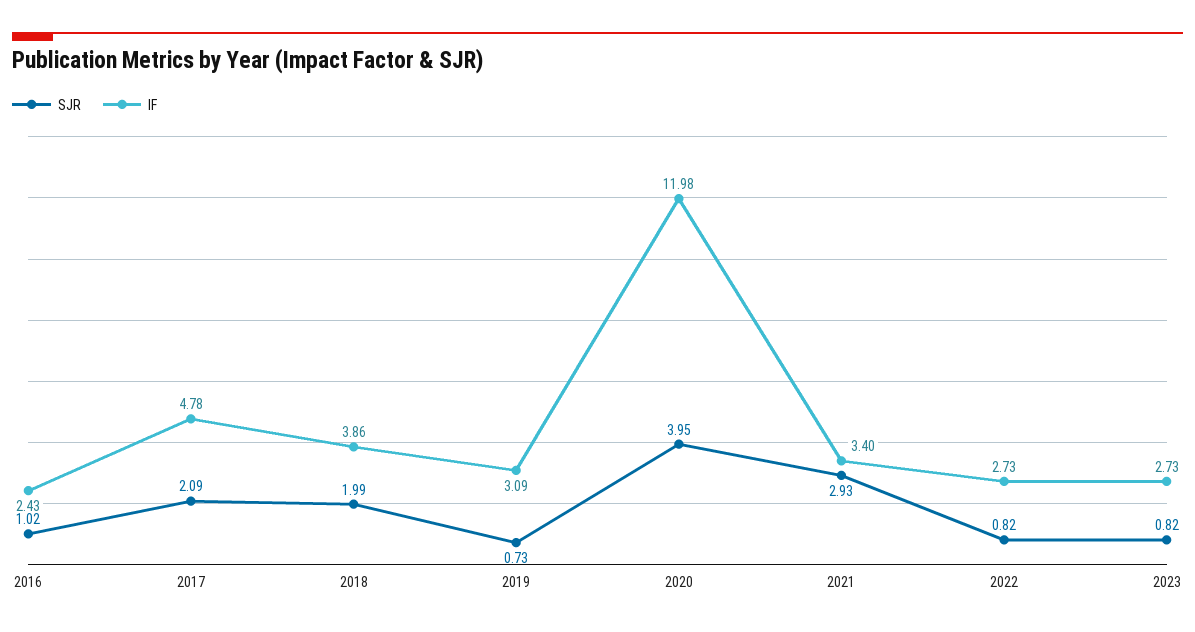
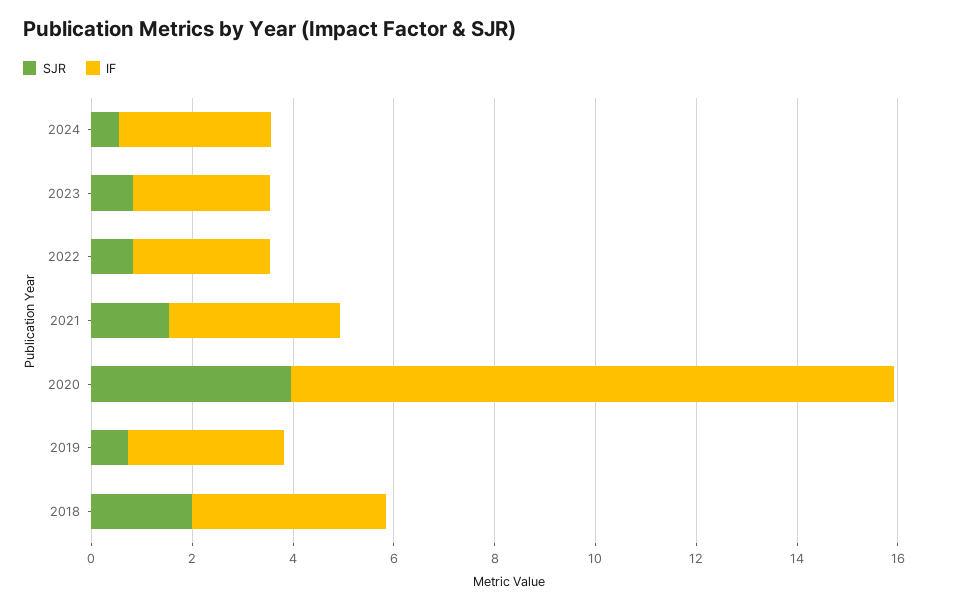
SJR, 2016: 1.02 -> none
IF, 2016: 2.43 -> none
SJR, 2017: 2.09 -> none
IF, 2017: 4.78 -> none
SJR, 2021: 2.93 -> 1.5
SJR, 2024: none -> 0.5
IF, 2024: none -> 3

